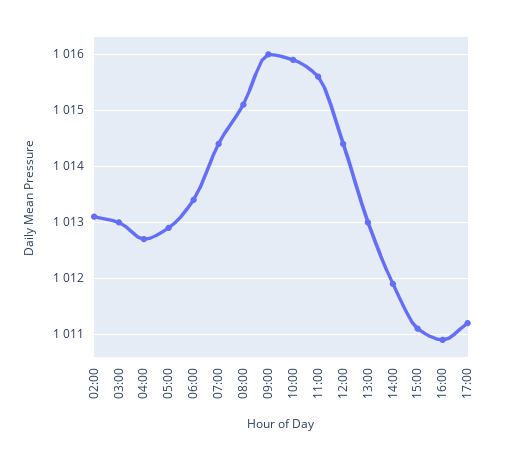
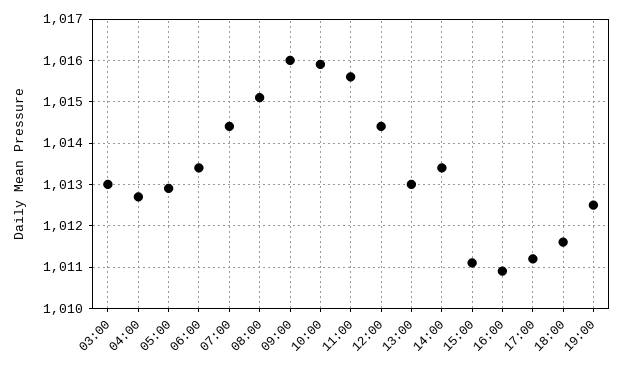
02:00: 1013 -> none
14:00: 1012 -> 1013.5
18:00: none -> 1011.5
19:00: none -> 1012.5

